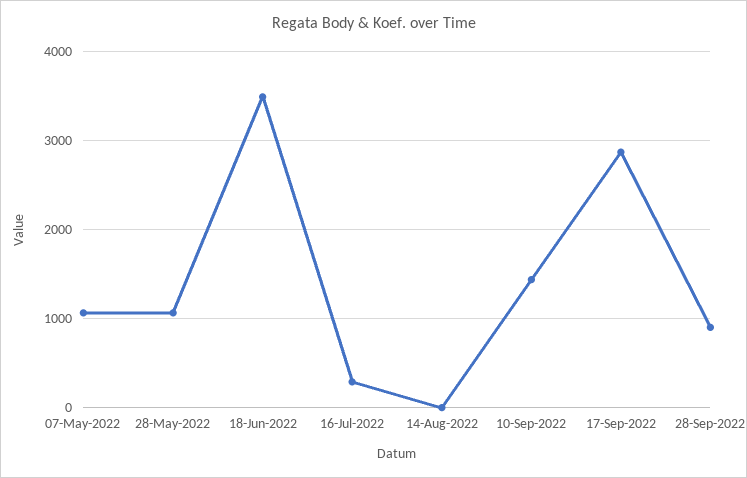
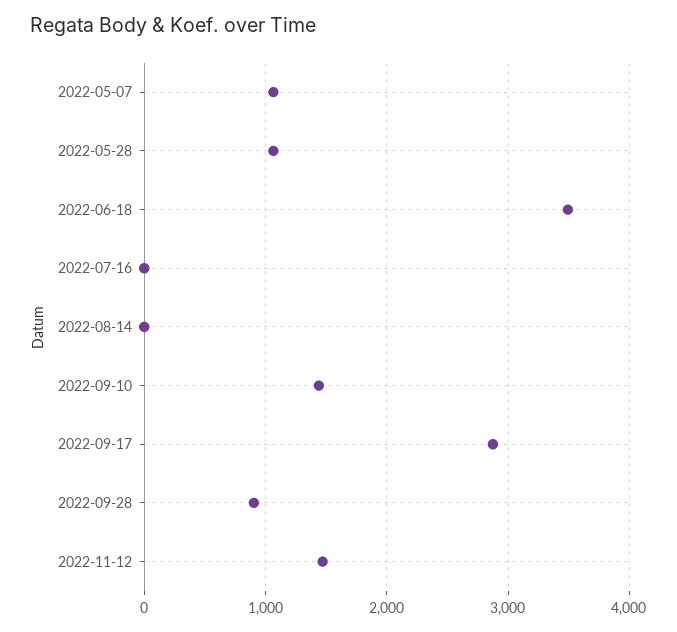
16-Jul-2022: 300 -> 0
2022-11-12: none -> 1500

